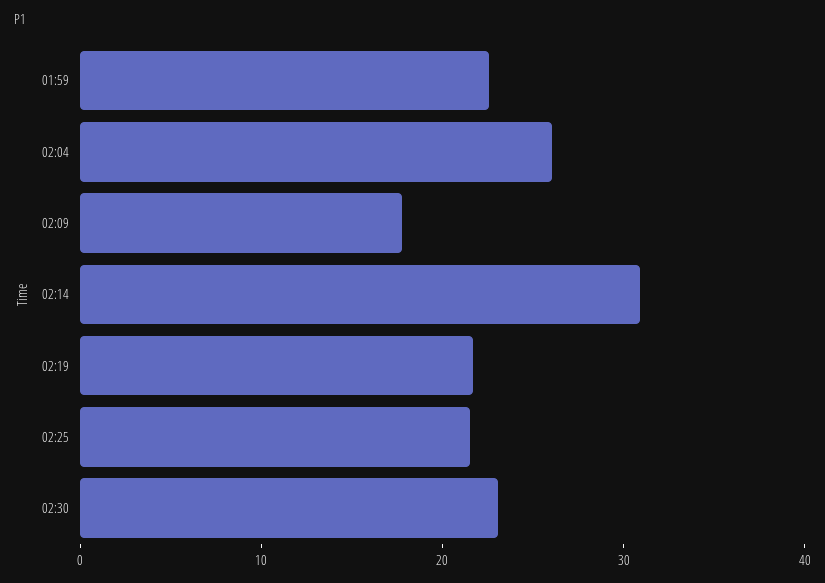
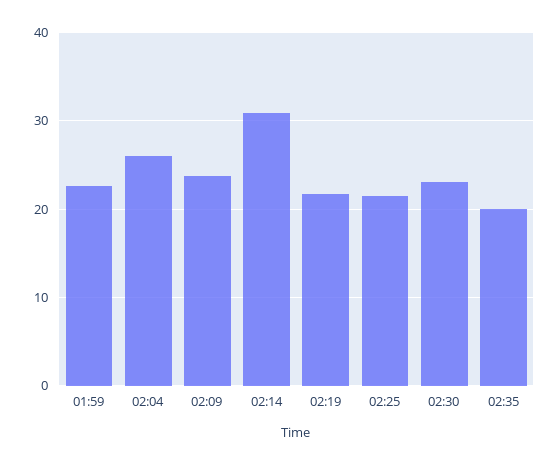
02:09: 18 -> 24
02:35: none -> 20

